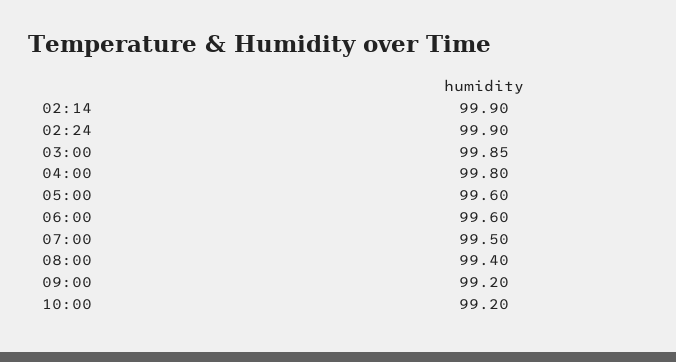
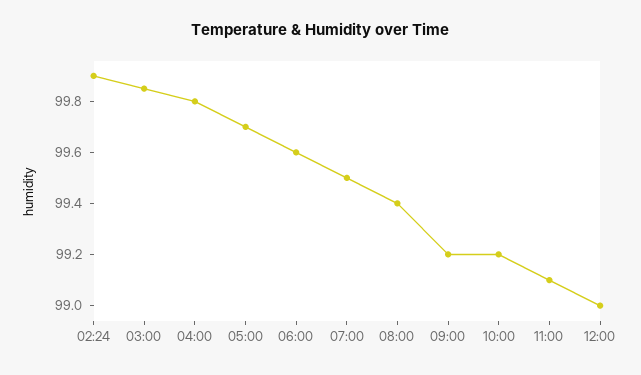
02:14: 99.9 -> none
05:00: 99.6 -> 99.7
11:00: none -> 99.1
12:00: none -> 99

